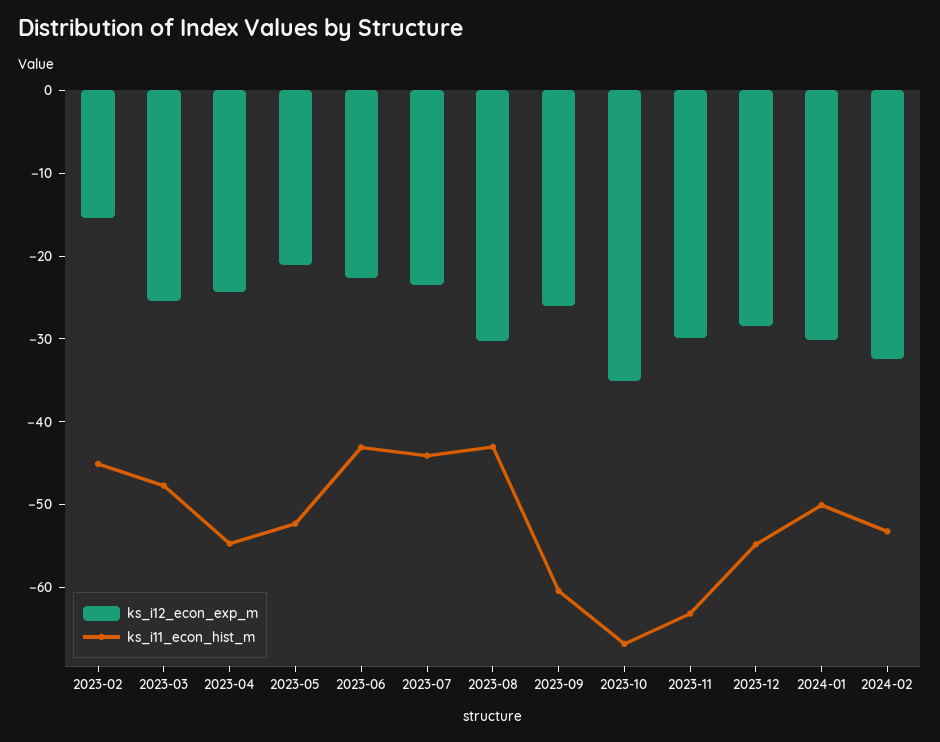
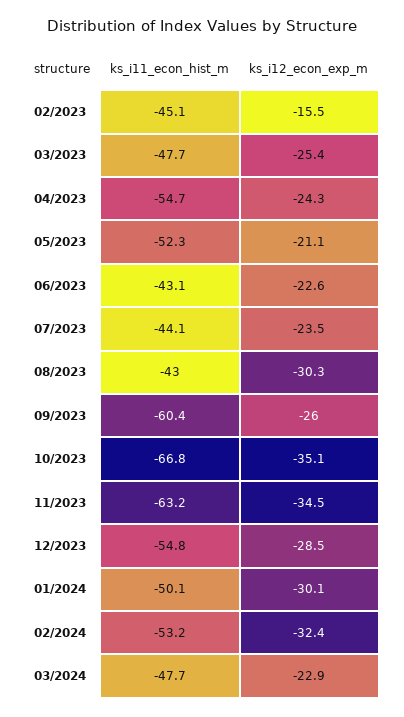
ks_i12_econ_exp_m, 2023-11: -30 -> -34.5
ks_i11_econ_hist_m, 03/2024: none -> -47.7
ks_i12_econ_exp_m, 03/2024: none -> -22.9

